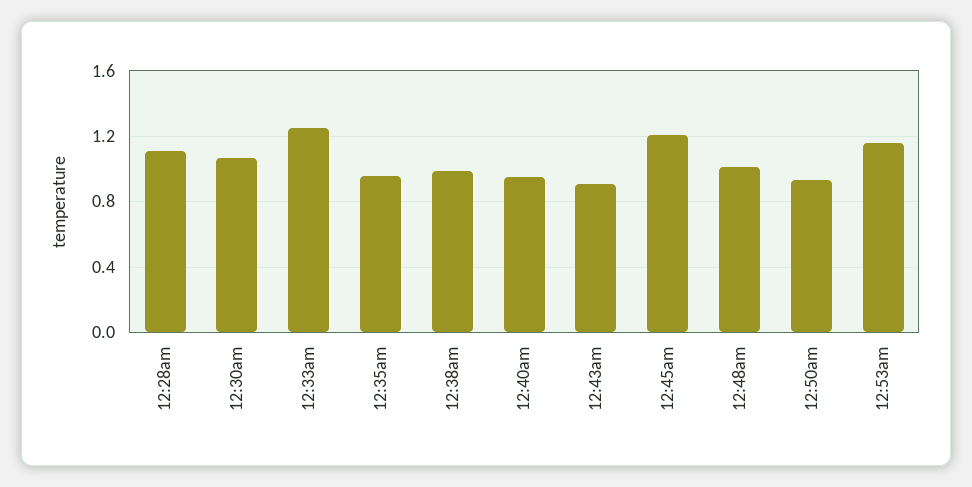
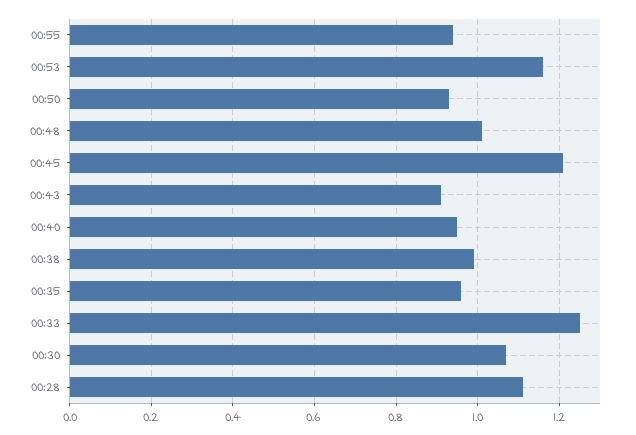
00:55: none -> 0.95

